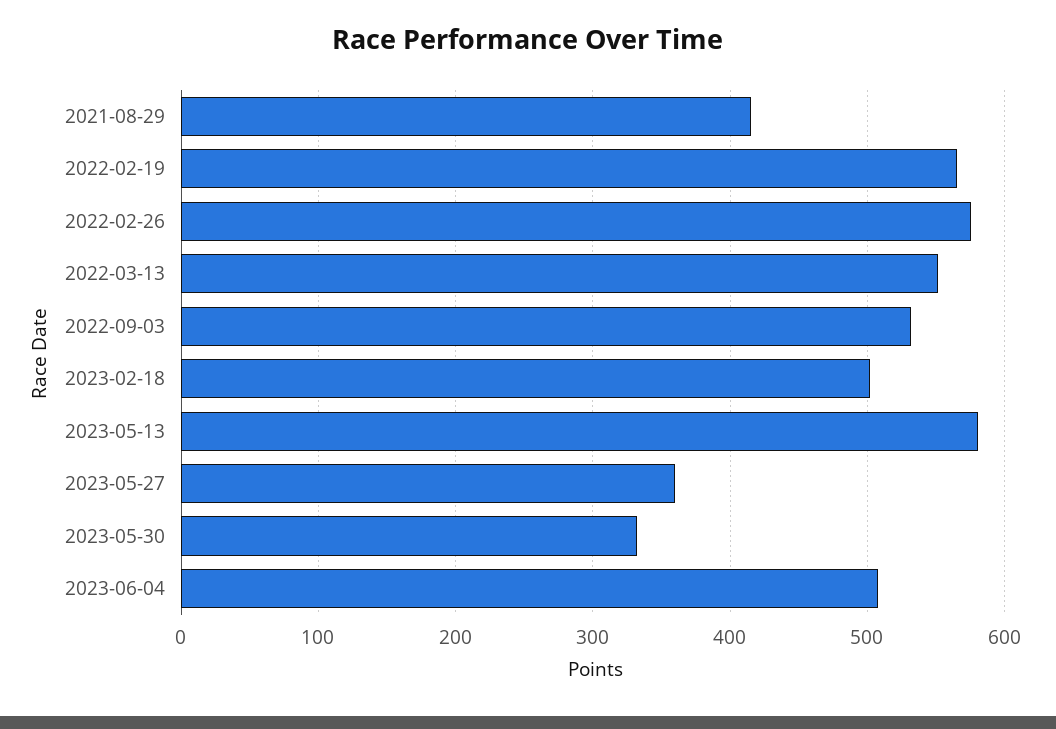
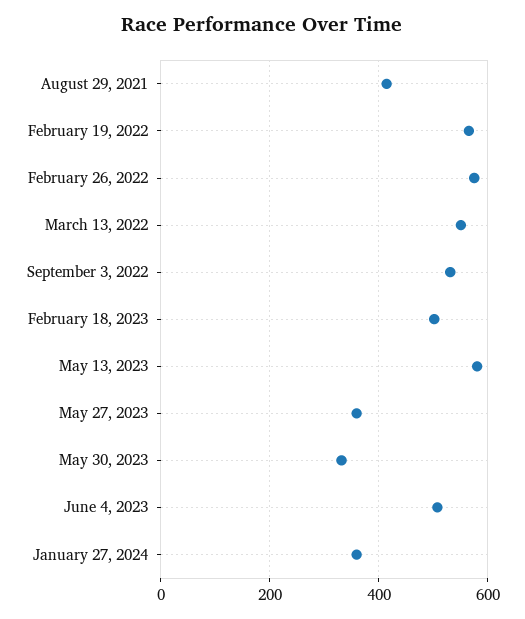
January 27, 2024: none -> 360

